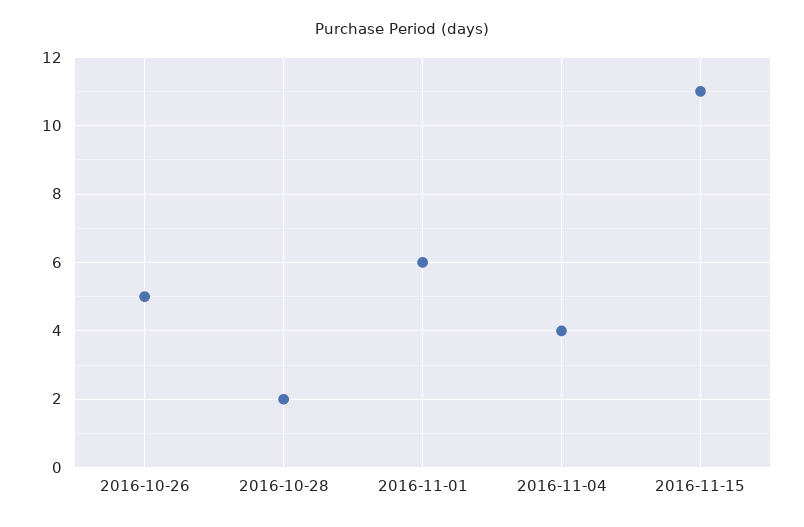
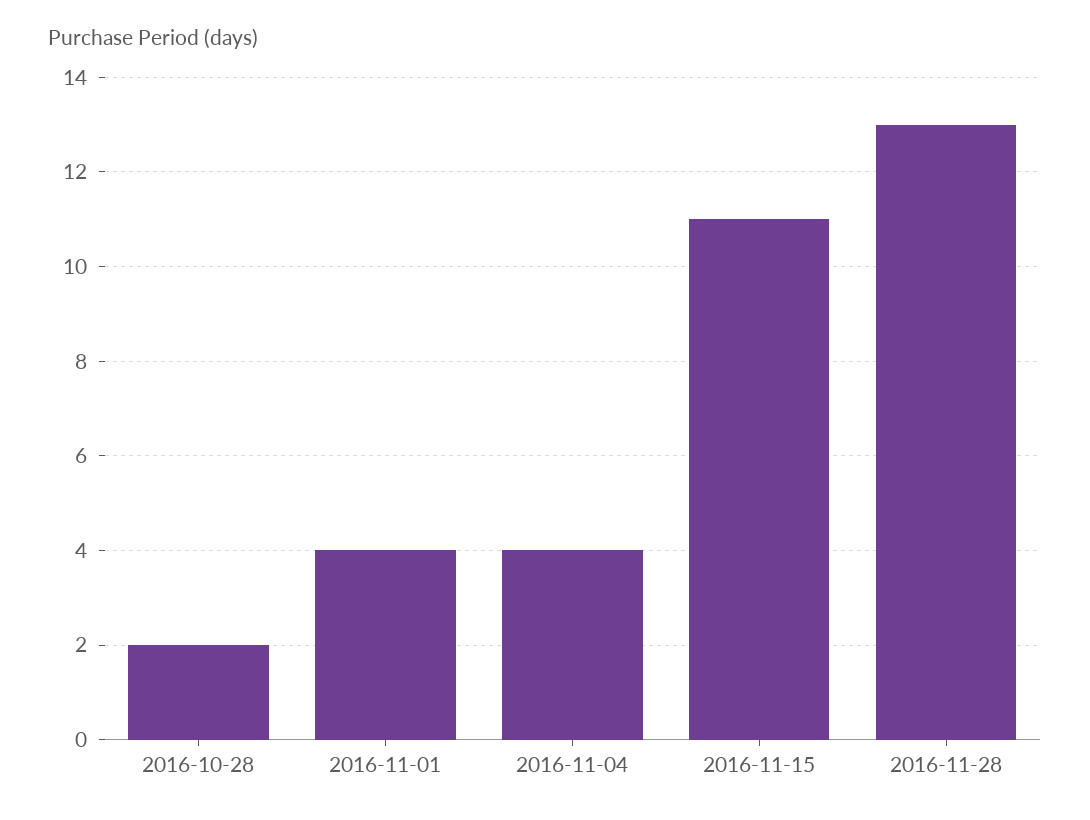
2016-10-26: 5 -> none
2016-11-01: 6 -> 4
2016-11-28: none -> 13

